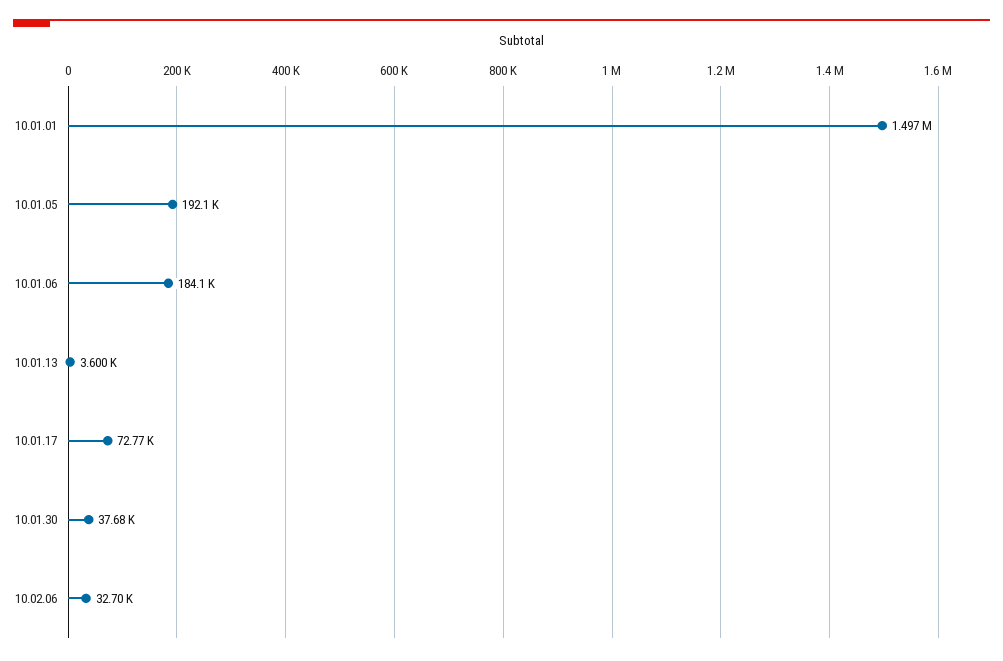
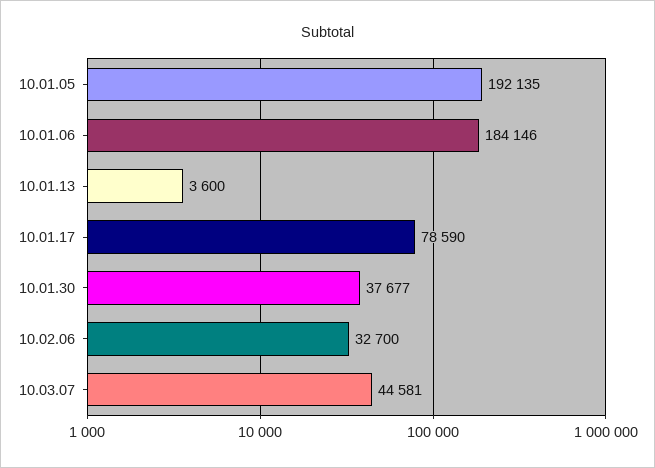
10.01.01: 1497000 -> none
10.01.17: 72770 -> 78590
10.03.07: none -> 44581

